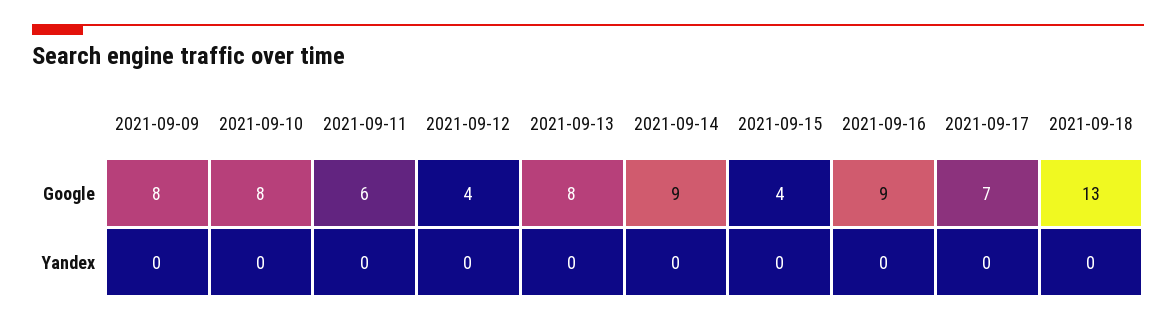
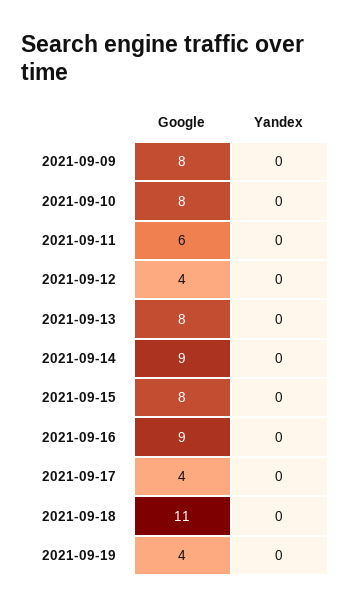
2021-09-15, Google: 4 -> 8
2021-09-17, Google: 7 -> 4
2021-09-18, Google: 13 -> 11
2021-09-19, Google: none -> 4
2021-09-19, Yandex: none -> 0

